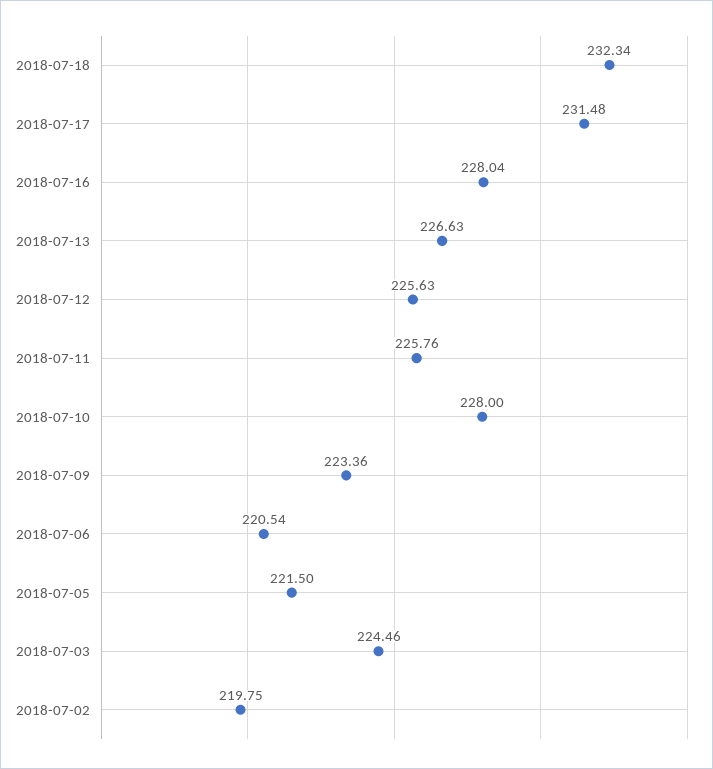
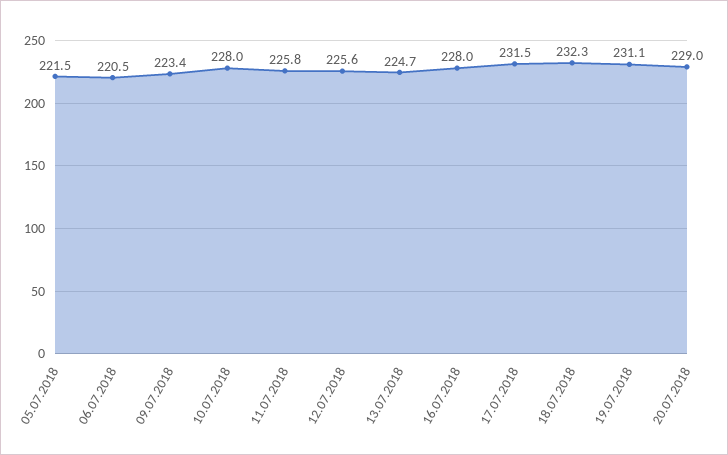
2018-07-13: 226.63 -> 224.7
2018-07-03: 224.46 -> none
2018-07-02: 219.75 -> none
19.07.2018: none -> 231.1
20.07.2018: none -> 229

